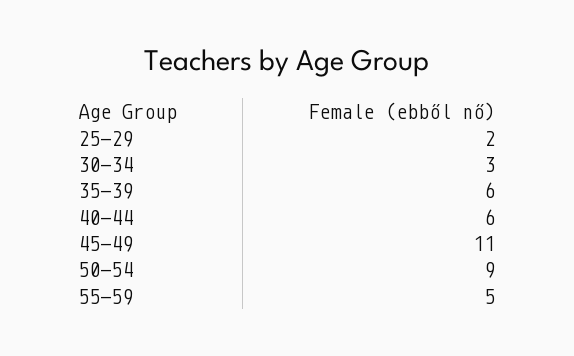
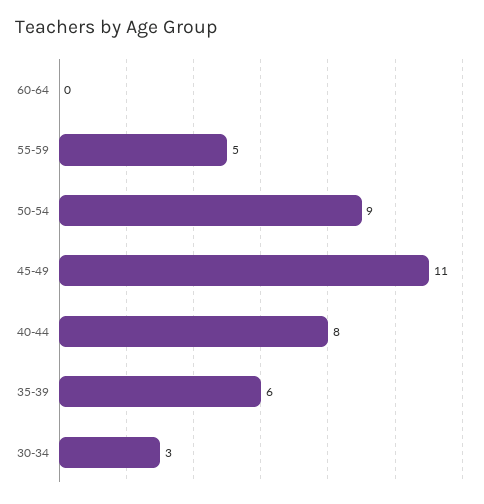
25-29: 2 -> none
40-44: 6 -> 8
60-64: none -> 0

